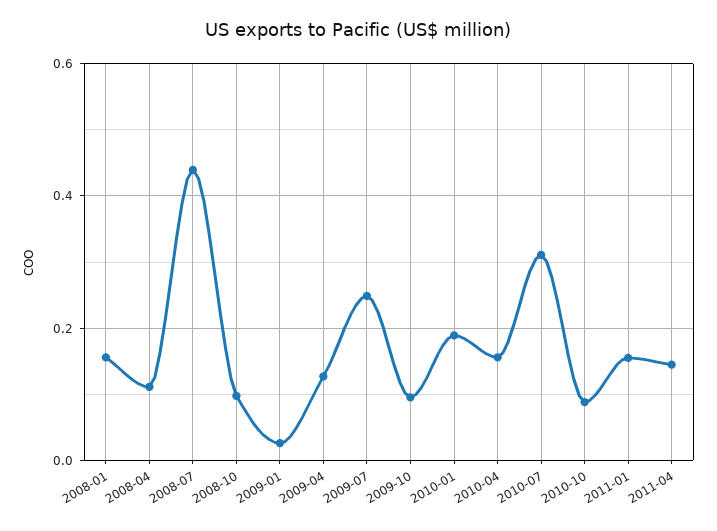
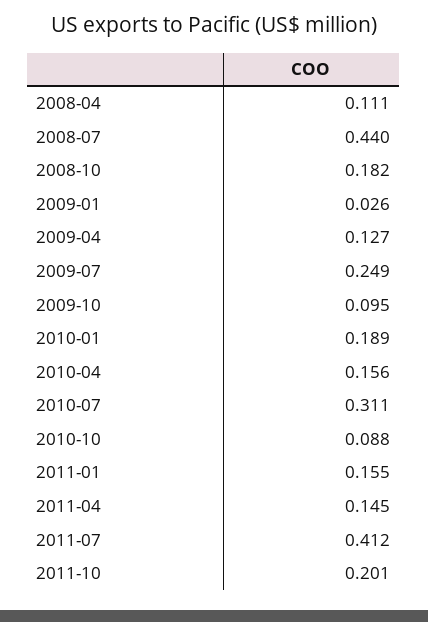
2008-01: 0.16 -> none
2008-10: 0.1 -> 0.182
2011-07: none -> 0.412
2011-10: none -> 0.201

